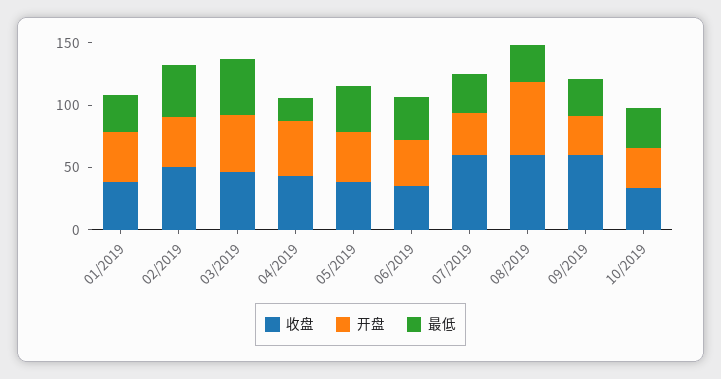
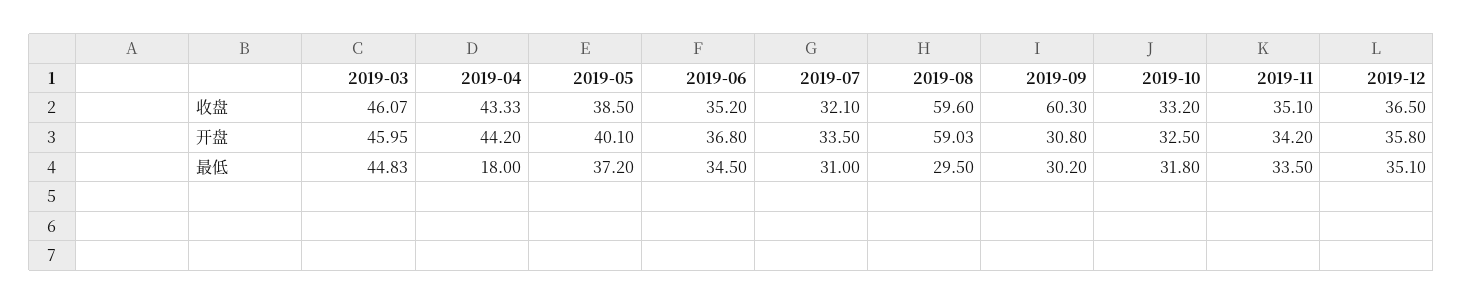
收盘, 01/2019: 40 -> none
开盘, 01/2019: 40 -> none
最低, 01/2019: 30 -> none
收盘, 02/2019: 50 -> none
开盘, 02/2019: 40 -> none
最低, 02/2019: 40 -> none
收盘, 07/2019: 60 -> 32.1
收盘, 2019-11: none -> 35.1
收盘, 2019-12: none -> 36.5
开盘, 2019-11: none -> 34.2
开盘, 2019-12: none -> 35.8
最低, 2019-11: none -> 33.5
最低, 2019-12: none -> 35.1

